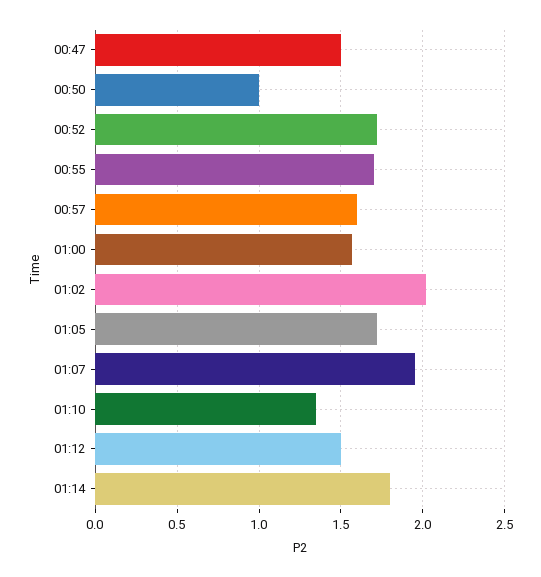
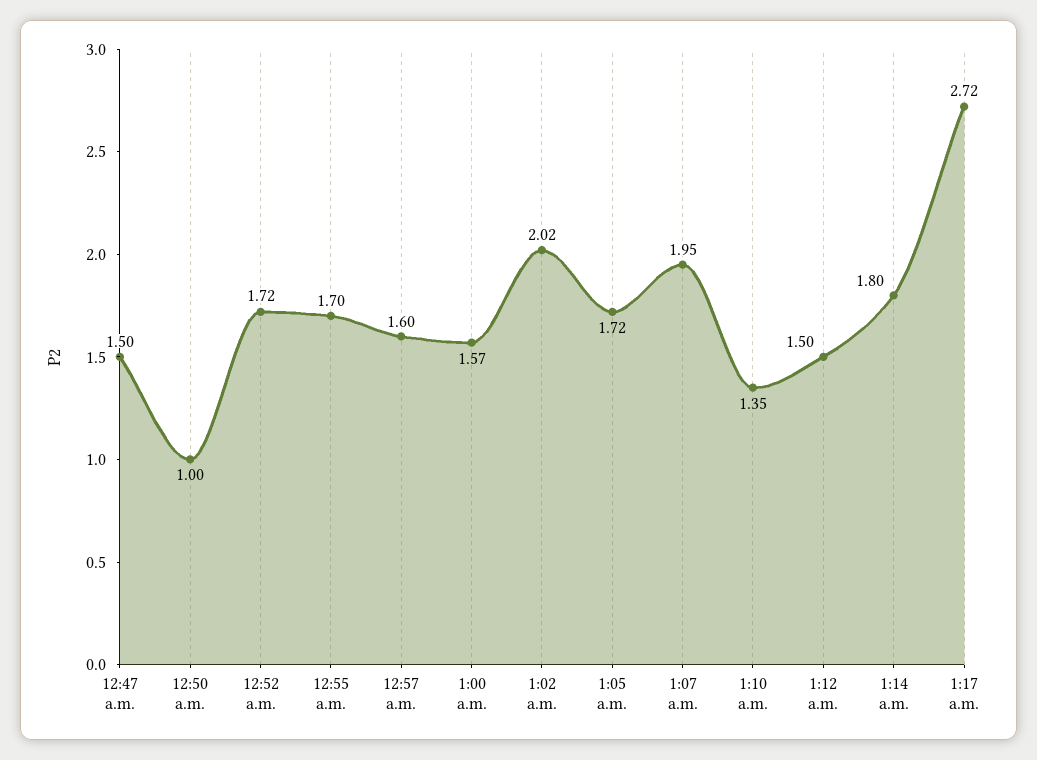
1:17 a.m.: none -> 2.72

